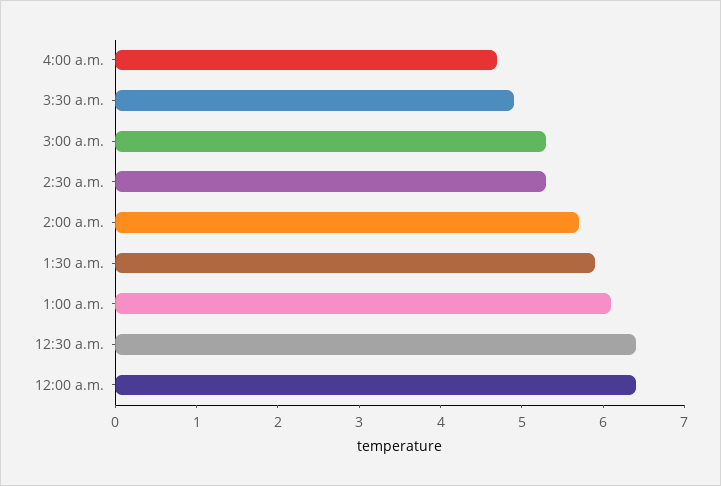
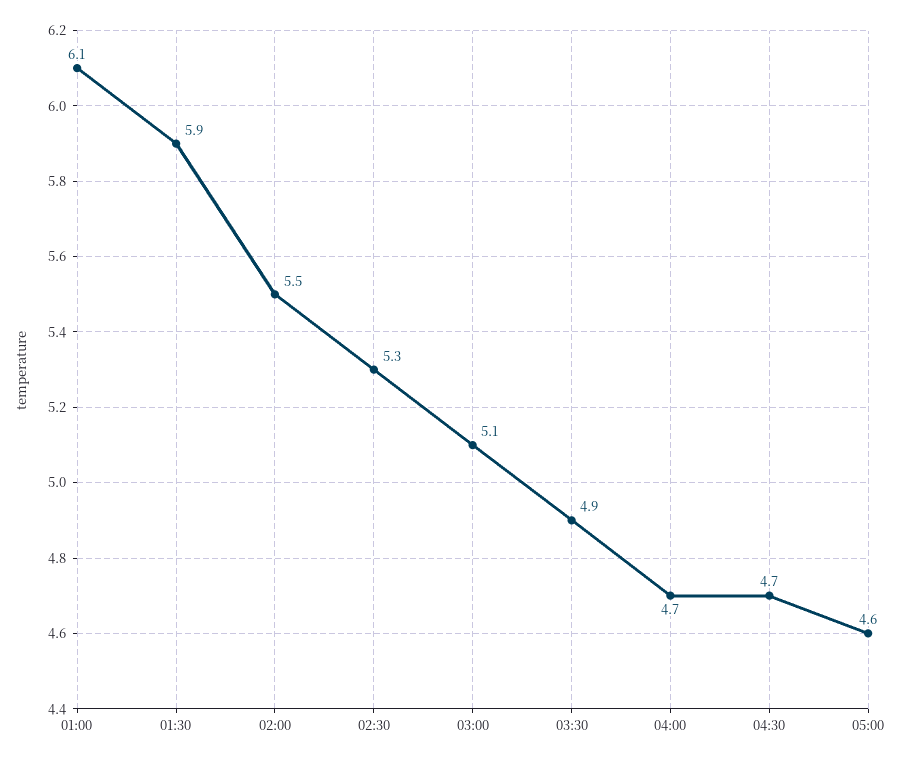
3:00 a.m.: 5.3 -> 5.1
2:00 a.m.: 5.7 -> 5.5
12:30 a.m.: 6.4 -> none
12:00 a.m.: 6.4 -> none
04:30: none -> 4.7
05:00: none -> 4.6

